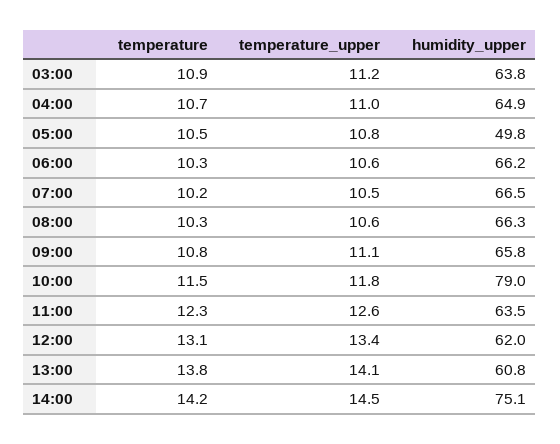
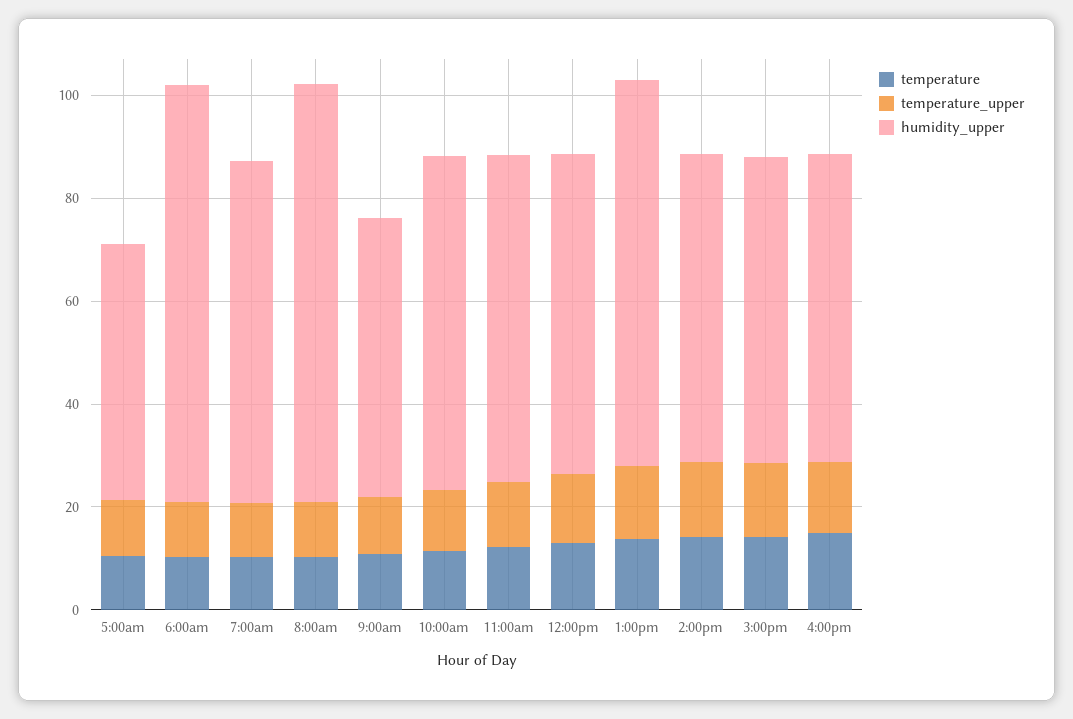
temperature, 03:00: 10.9 -> none
temperature_upper, 03:00: 11.2 -> none
humidity_upper, 03:00: 63.8 -> none
temperature, 04:00: 10.7 -> none
temperature_upper, 04:00: 11 -> none
humidity_upper, 04:00: 64.9 -> none
humidity_upper, 06:00: 66.2 -> 80
humidity_upper, 08:00: 66.3 -> 80
humidity_upper, 09:00: 65.8 -> 55
humidity_upper, 10:00: 79 -> 65
humidity_upper, 13:00: 60.8 -> 75
humidity_upper, 14:00: 75.1 -> 60
temperature, 3:00pm: none -> 15
temperature_upper, 3:00pm: none -> 15
humidity_upper, 3:00pm: none -> 60
temperature, 4:00pm: none -> 15
temperature_upper, 4:00pm: none -> 15
humidity_upper, 4:00pm: none -> 60

